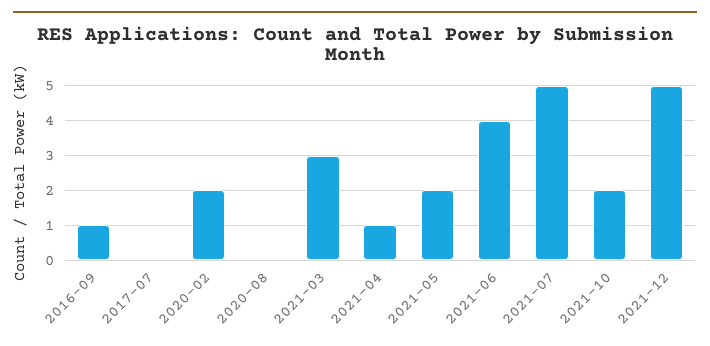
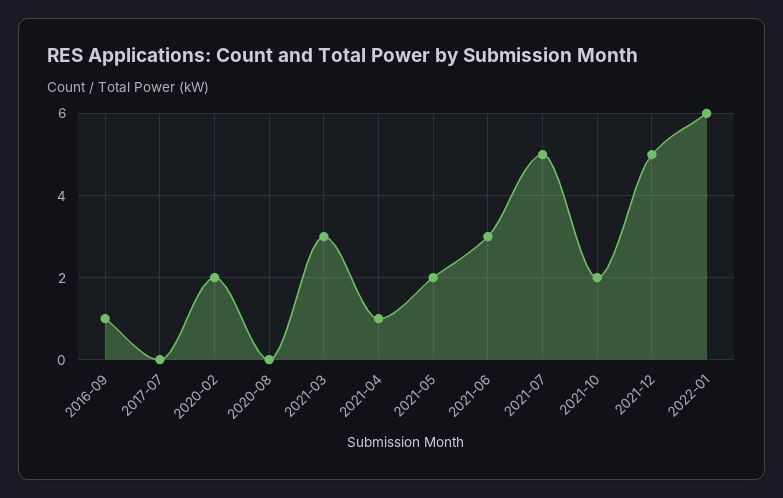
2021-06: 4 -> 3
2022-01: none -> 6

